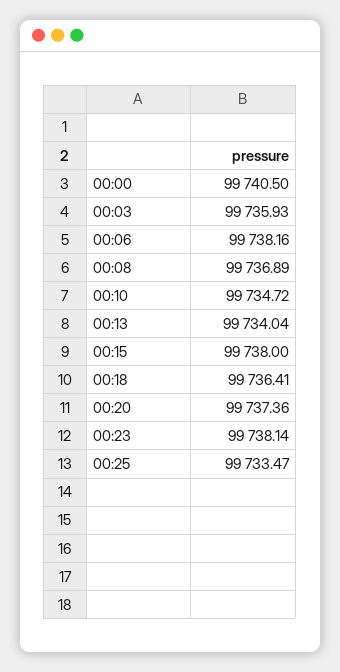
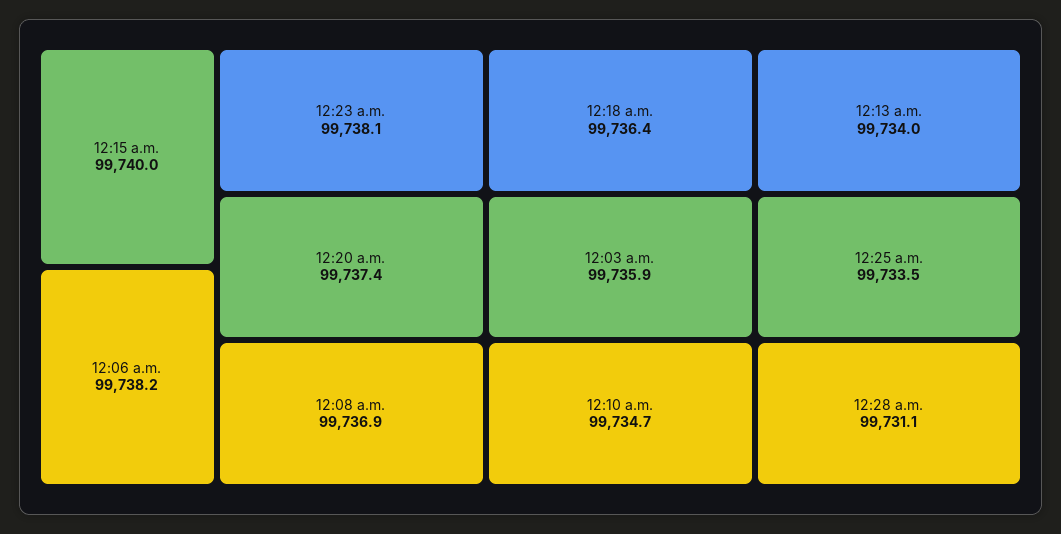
00:00: 99740.5 -> none
00:15: 99738 -> 99740
12:28 a.m.: none -> 99731.1

